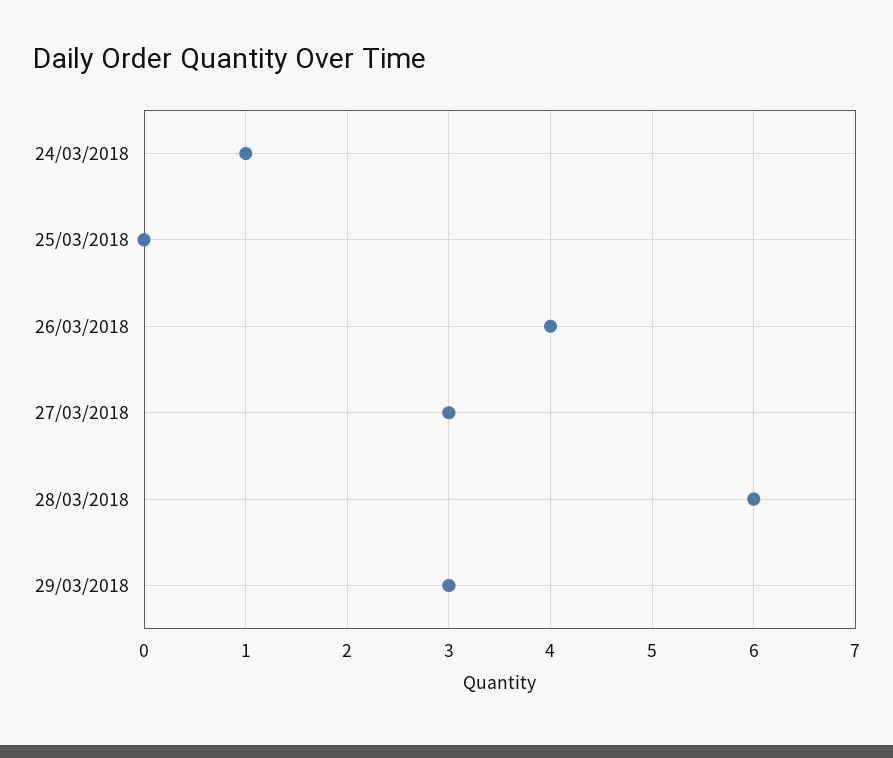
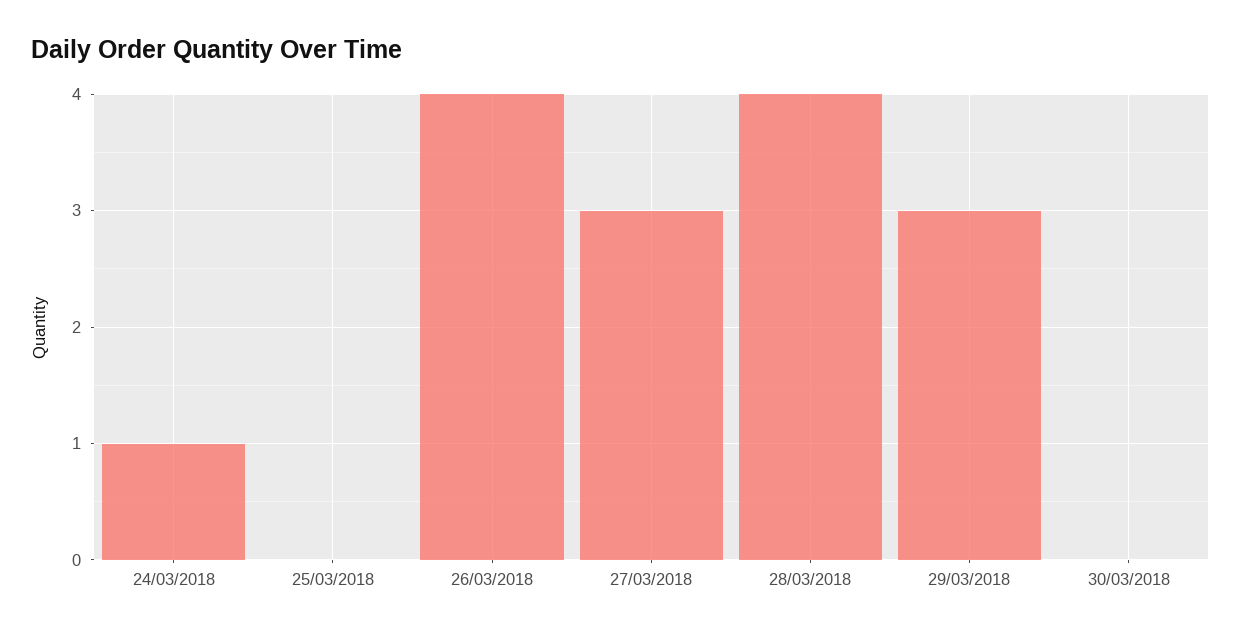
28/03/2018: 6 -> 4
30/03/2018: none -> 0

